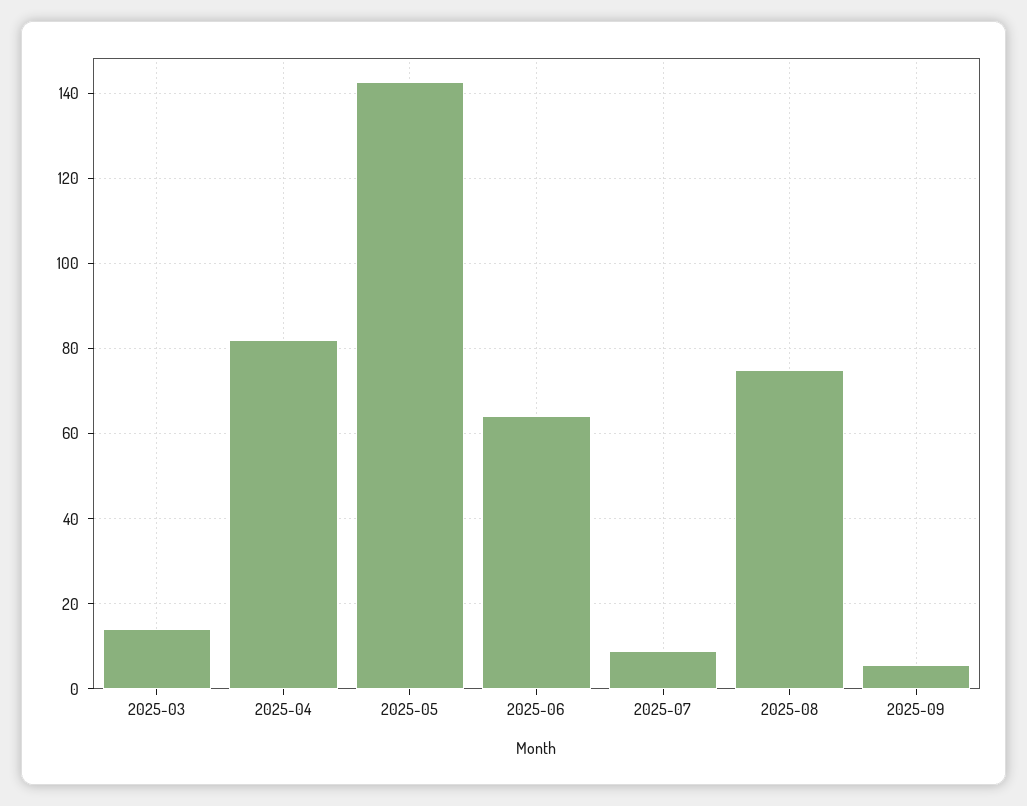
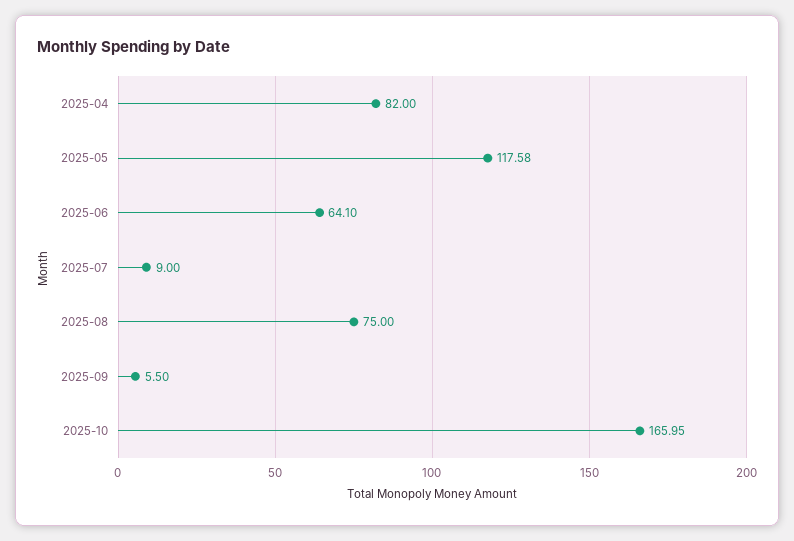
2025-03: 14 -> none
2025-05: 142 -> 117.58
2025-10: none -> 165.95

